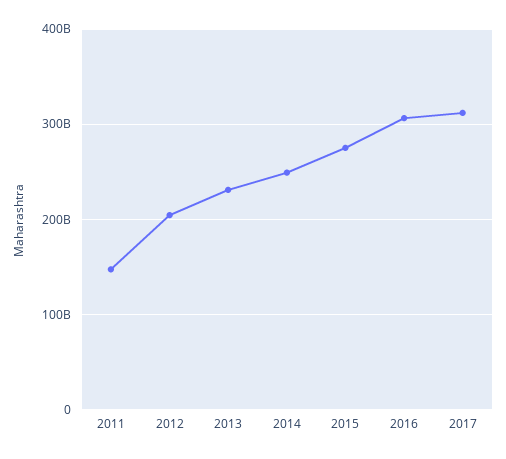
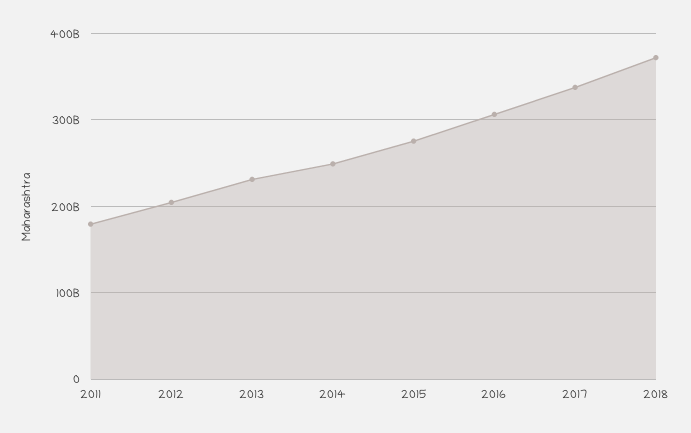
2011: 150000000000 -> 180000000000
2017: 310000000000 -> 340000000000
2018: none -> 370000000000

